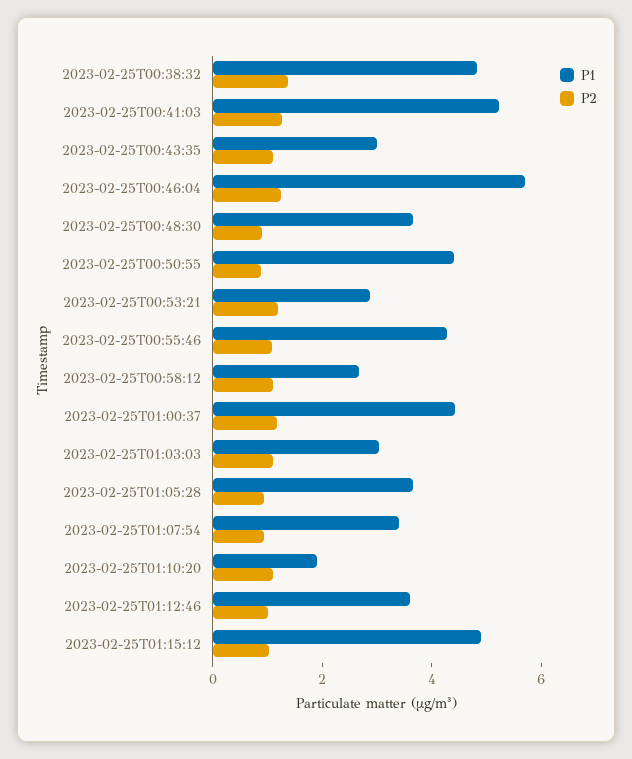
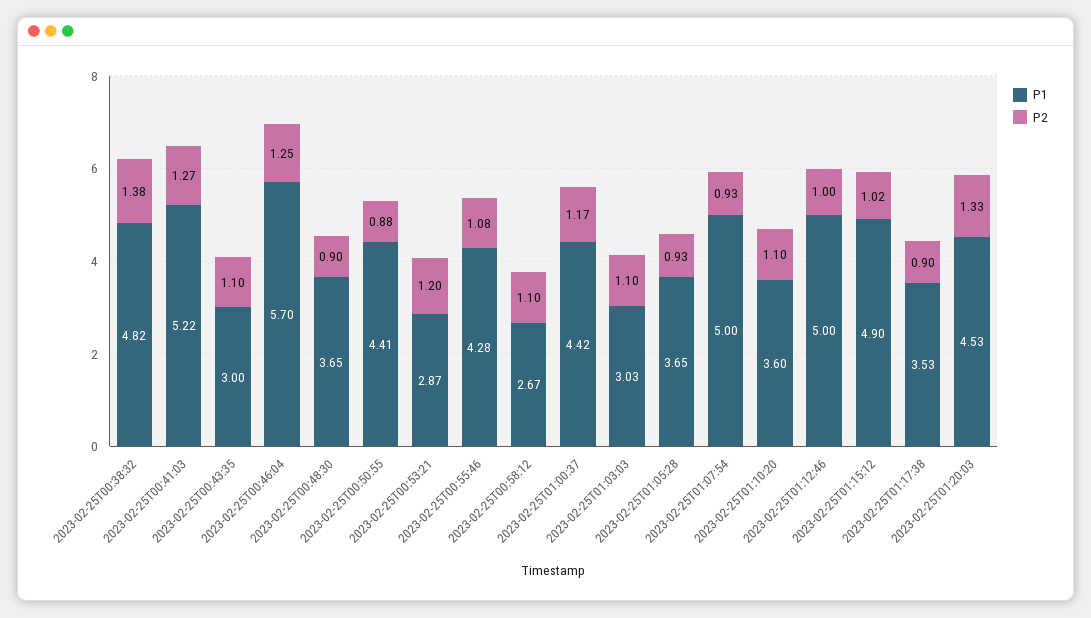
P1, 2023-02-25T01:07:54: 3.5 -> 5
P1, 2023-02-25T01:10:20: 2 -> 3.6
P1, 2023-02-25T01:12:46: 3.5 -> 5
P1, 2023-02-25T01:17:38: none -> 3.53
P2, 2023-02-25T01:17:38: none -> 0.9
P1, 2023-02-25T01:20:03: none -> 4.53
P2, 2023-02-25T01:20:03: none -> 1.33

